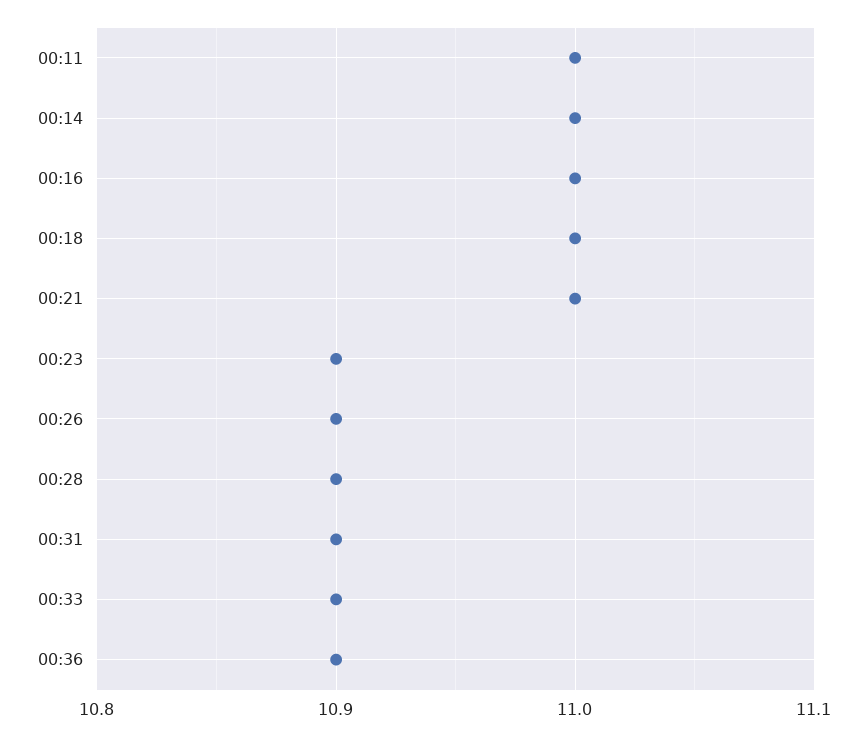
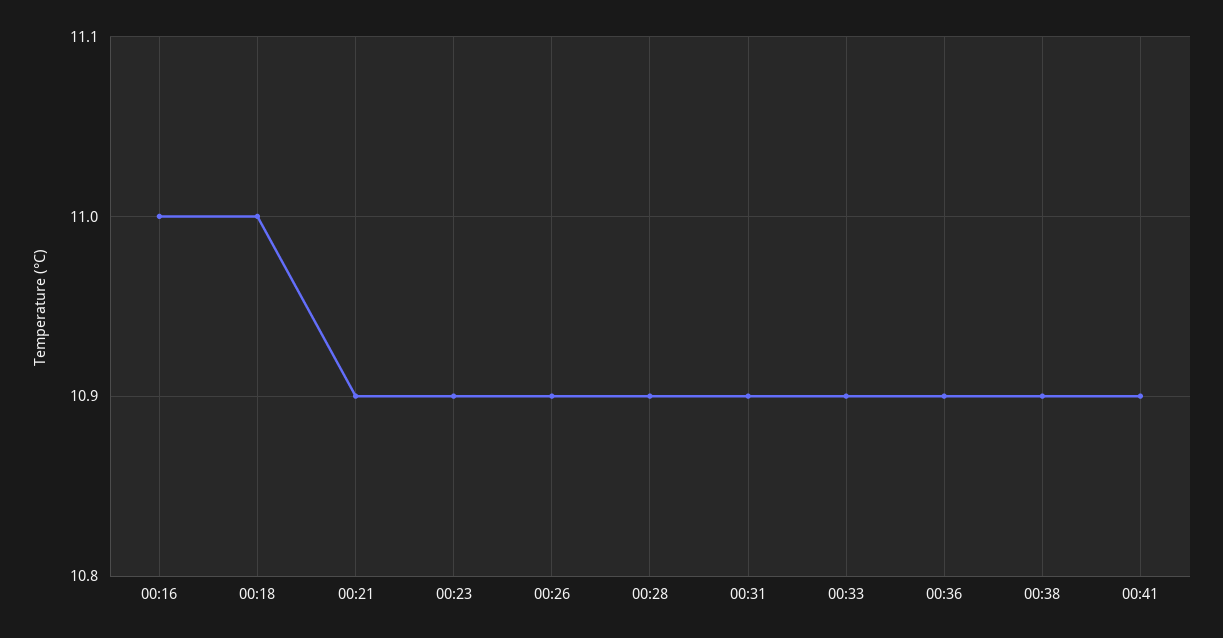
00:11: 11 -> none
00:14: 11 -> none
00:21: 11 -> 10.9
00:38: none -> 10.9
00:41: none -> 10.9

